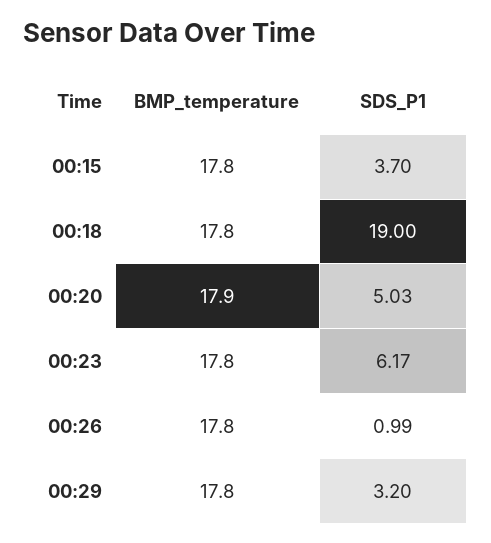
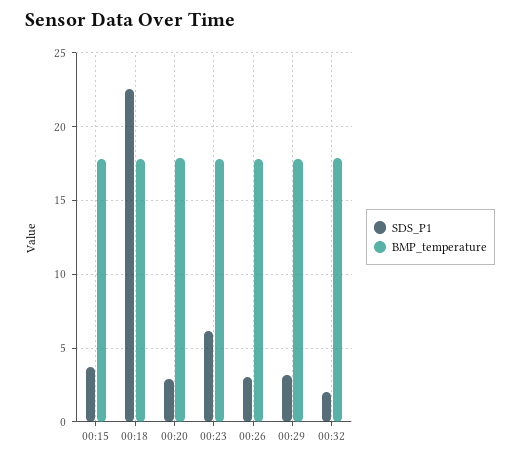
SDS_P1, 00:18: 19 -> 22.5
SDS_P1, 00:20: 5.03 -> 3
SDS_P1, 00:26: 0.99 -> 3
SDS_P1, 00:32: none -> 2
BMP_temperature, 00:32: none -> 18

